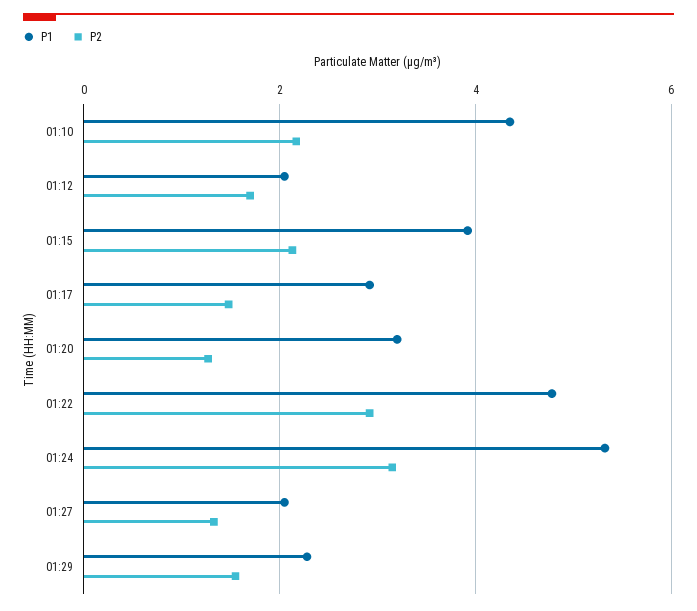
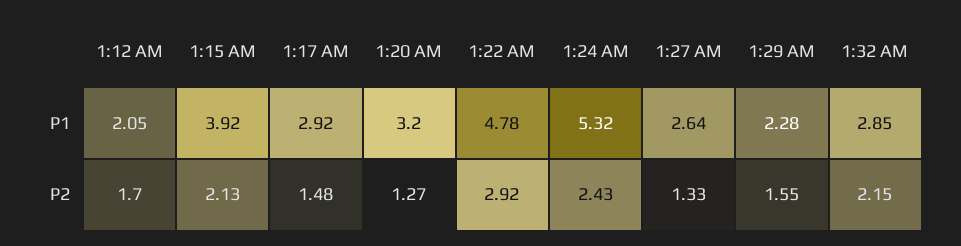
P1, 01:10: 4.4 -> none
P2, 01:10: 2.2 -> none
P2, 01:24: 3.2 -> 2.43
P1, 01:27: 2 -> 2.64
P1, 1:32 AM: none -> 2.85
P2, 1:32 AM: none -> 2.15

